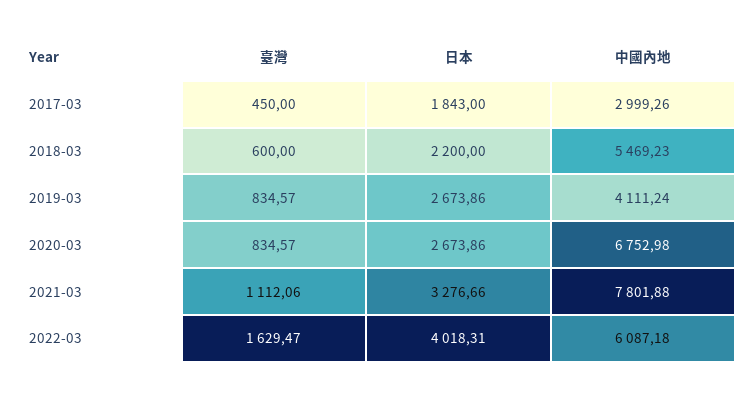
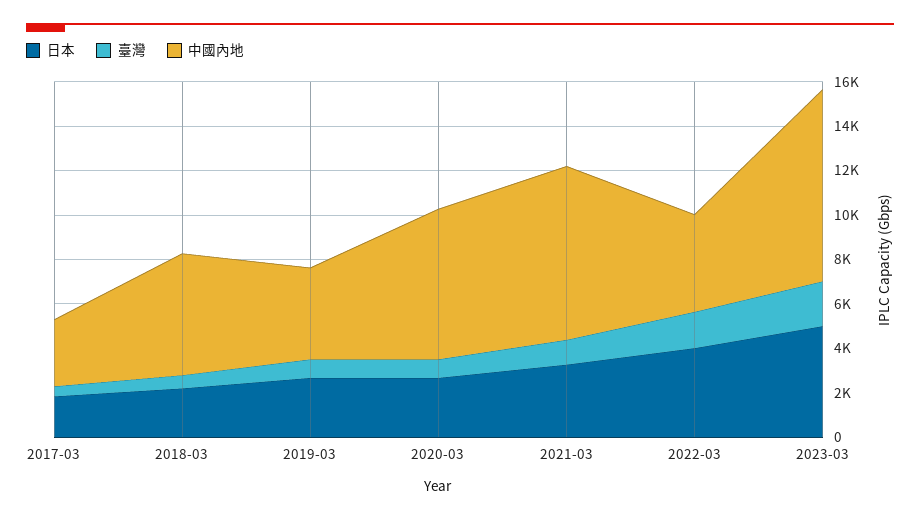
中國內地, 2022-03: 6087.18 -> 4500
日本, 2023-03: none -> 5000
臺灣, 2023-03: none -> 2000
中國內地, 2023-03: none -> 8500

